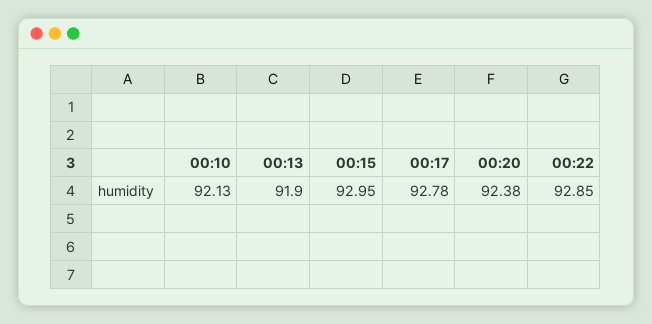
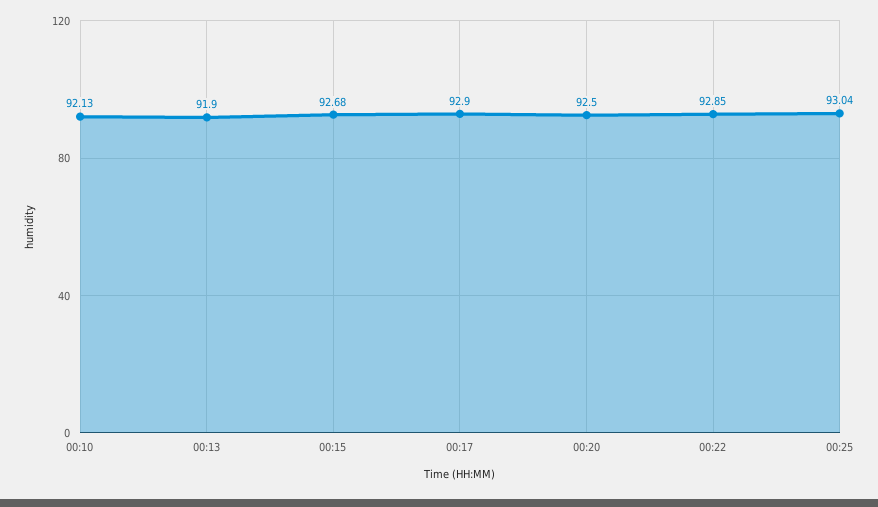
00:15: 92.95 -> 92.68
00:17: 92.78 -> 92.9
00:20: 92.38 -> 92.5
00:25: none -> 93.04

